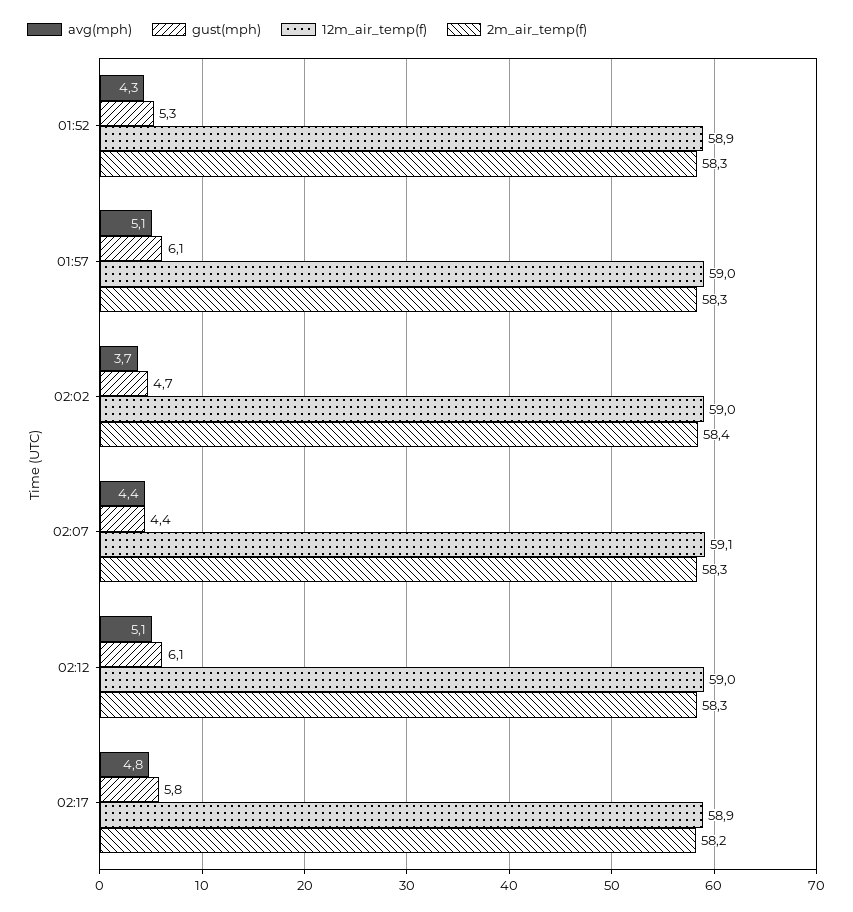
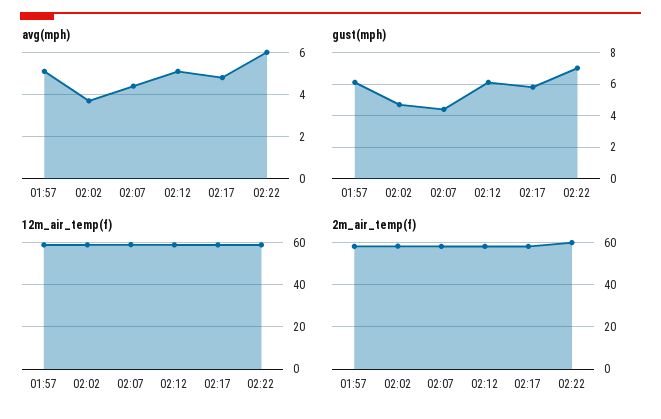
avg(mph), 01:52: 4.3 -> none
gust(mph), 01:52: 5.3 -> none
12m_air_temp(f), 01:52: 58.9 -> none
2m_air_temp(f), 01:52: 58.3 -> none
avg(mph), 02:22: none -> 6
gust(mph), 02:22: none -> 7
12m_air_temp(f), 02:22: none -> 60
2m_air_temp(f), 02:22: none -> 60

